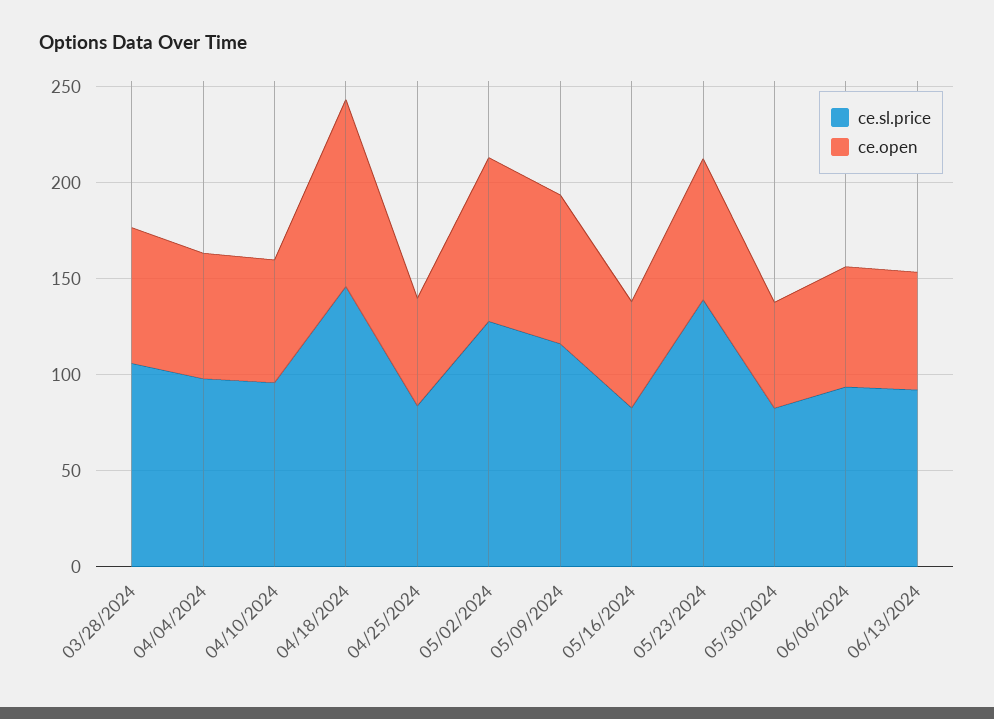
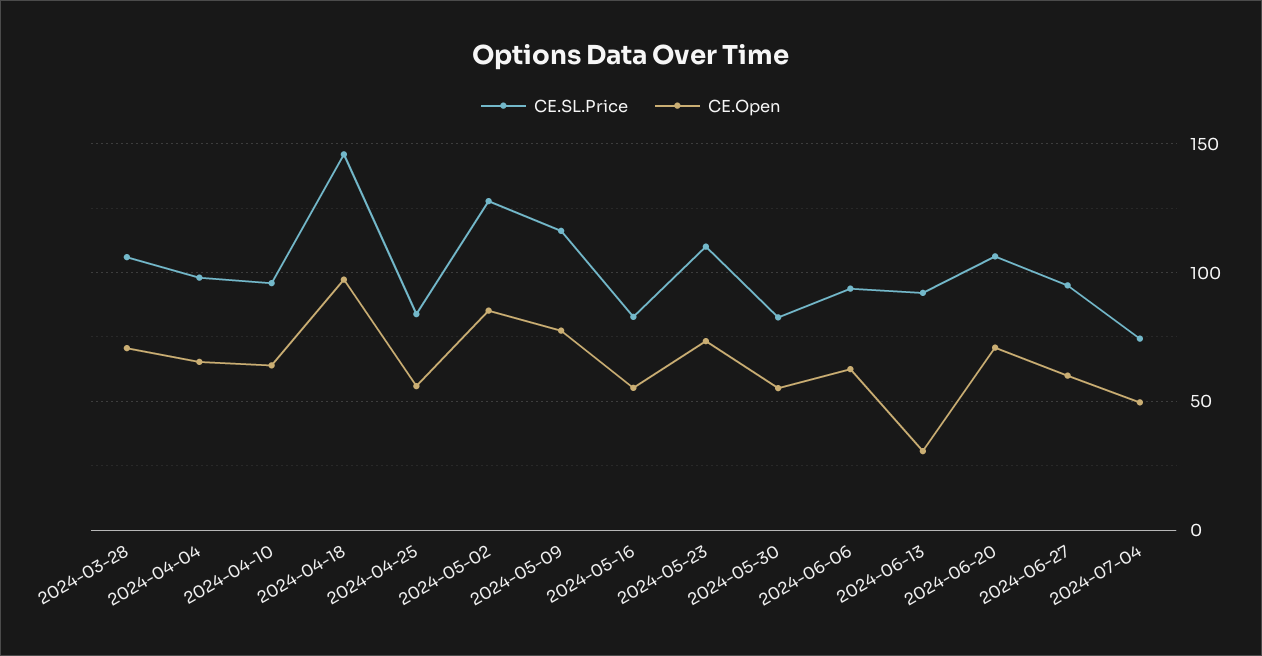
ce.sl.price, 05/23/2024: 140 -> 110
ce.open, 06/13/2024: 60 -> 30
ce.sl.price, 2024-06-20: none -> 105
ce.open, 2024-06-20: none -> 70
ce.sl.price, 2024-06-27: none -> 95
ce.open, 2024-06-27: none -> 60
ce.sl.price, 2024-07-04: none -> 75
ce.open, 2024-07-04: none -> 50

